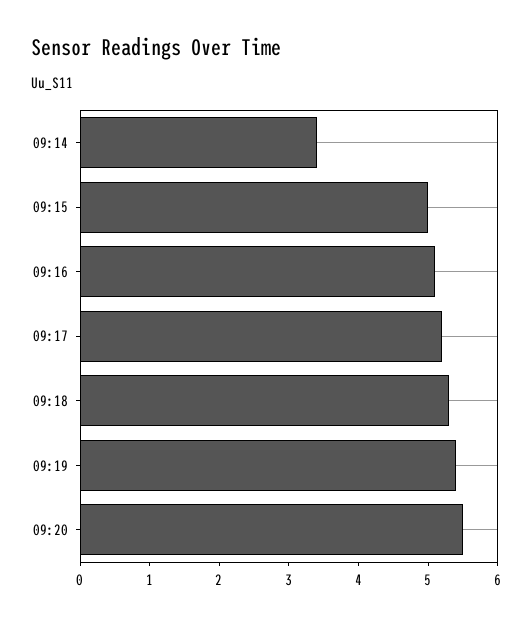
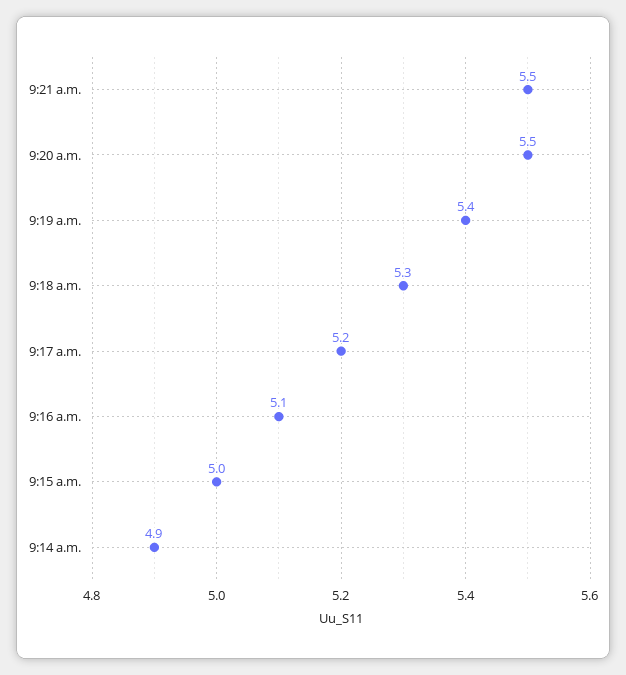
09:14: 3.5 -> 4.9
9:21 a.m.: none -> 5.5

